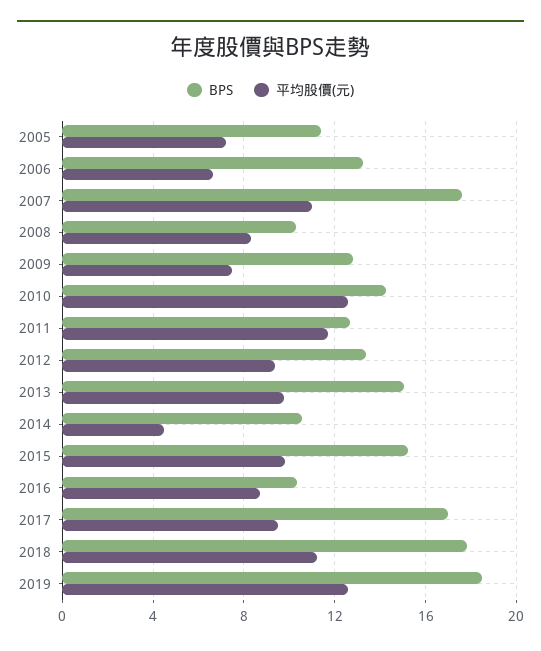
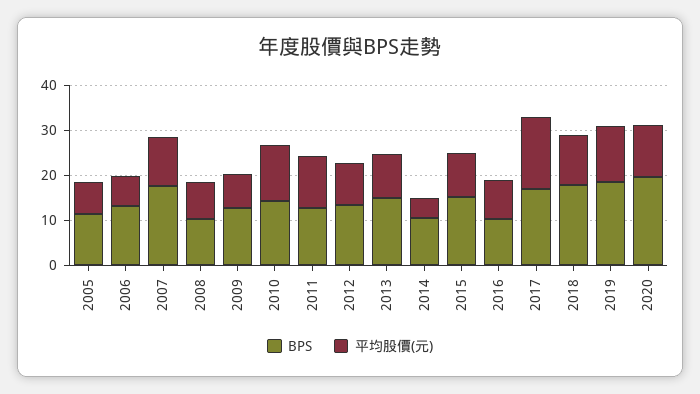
平均股價(元), 2017: 9.5 -> 16
BPS, 2020: none -> 20
平均股價(元), 2020: none -> 12

